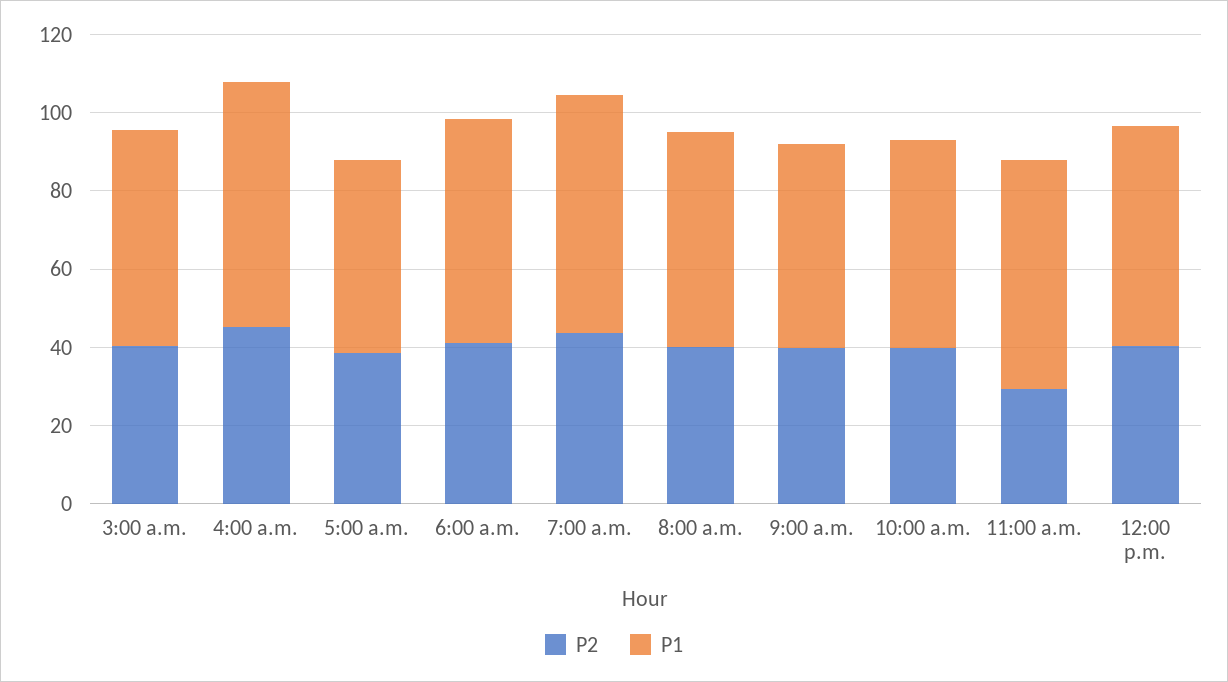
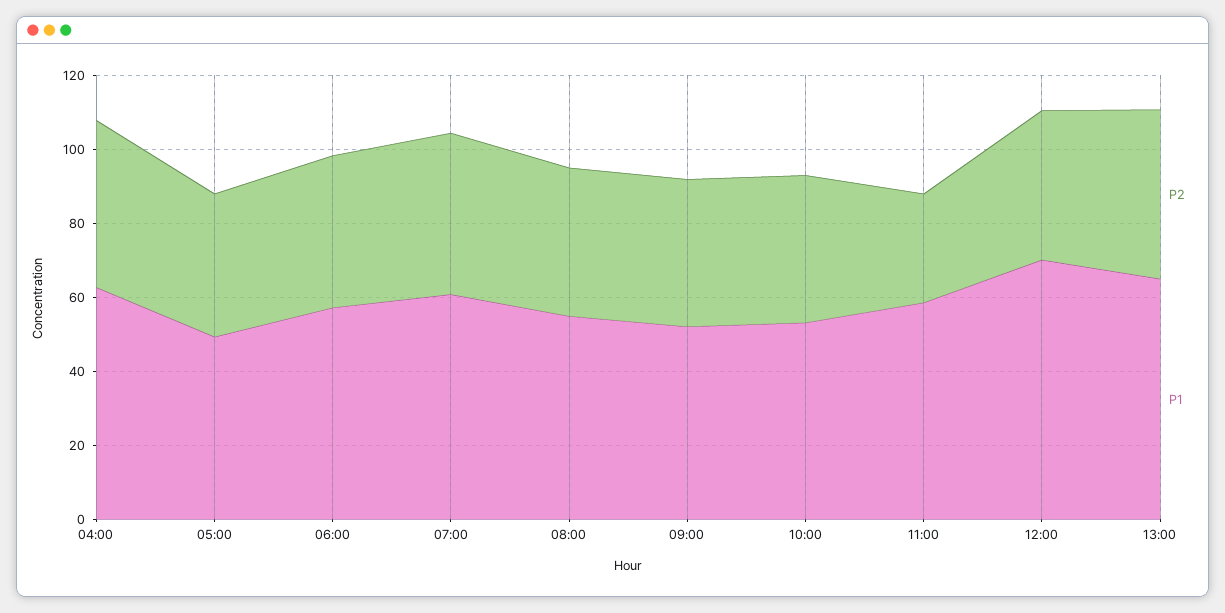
P2, 3:00 a.m.: 40 -> none
P1, 3:00 a.m.: 55 -> none
P1, 12:00 p.m.: 55 -> 70
P2, 13:00: none -> 45
P1, 13:00: none -> 65

